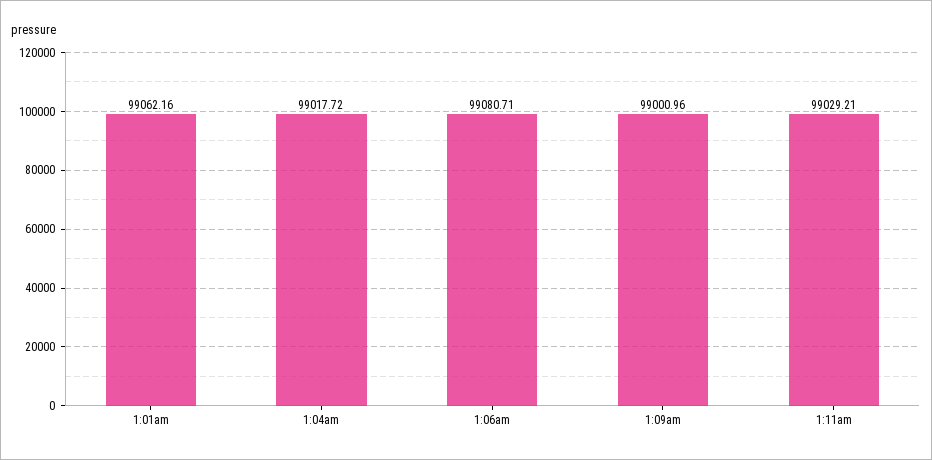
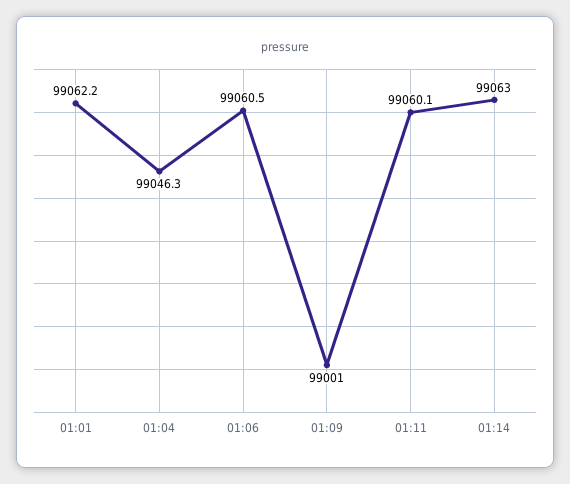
1:04am: 99017.72 -> 99046.3
1:06am: 99080.71 -> 99060.5
1:11am: 99029.21 -> 99060.1
01:14: none -> 99063

